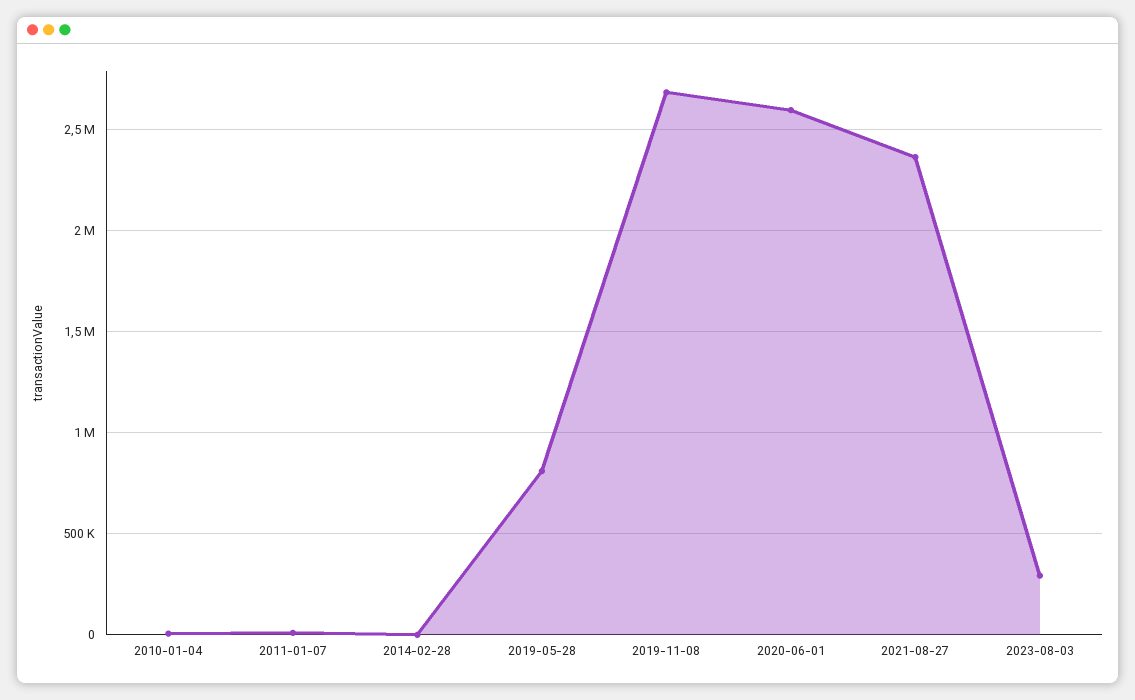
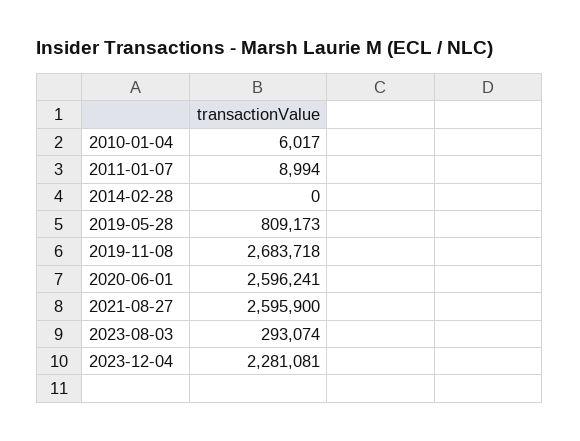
2021-08-27: 2350000 -> 2595900
2023-12-04: none -> 2281081

